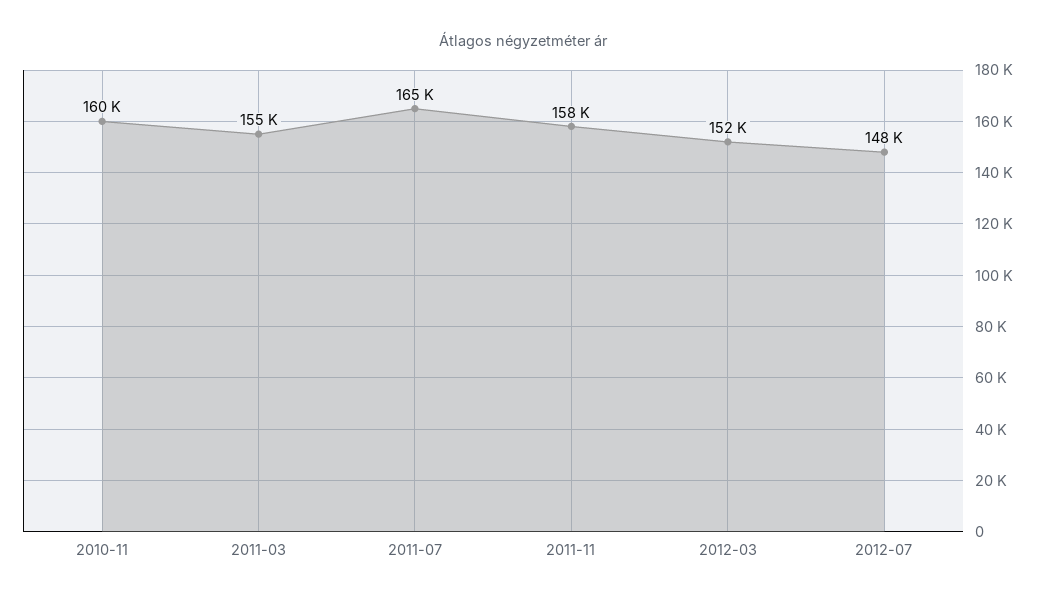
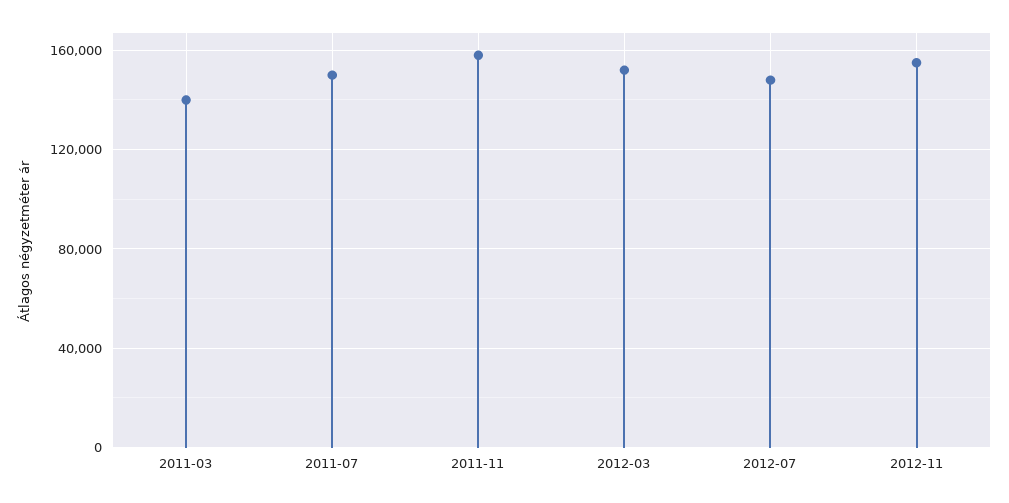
2010-11: 160000 -> none
2011-03: 155000 -> 140000
2011-07: 165000 -> 150000
2012-11: none -> 155000

